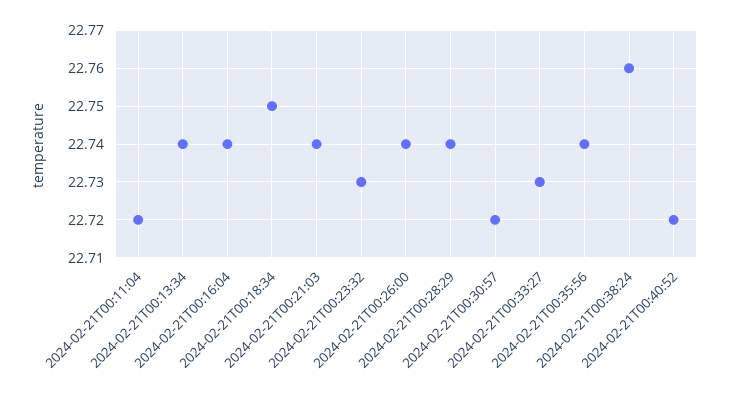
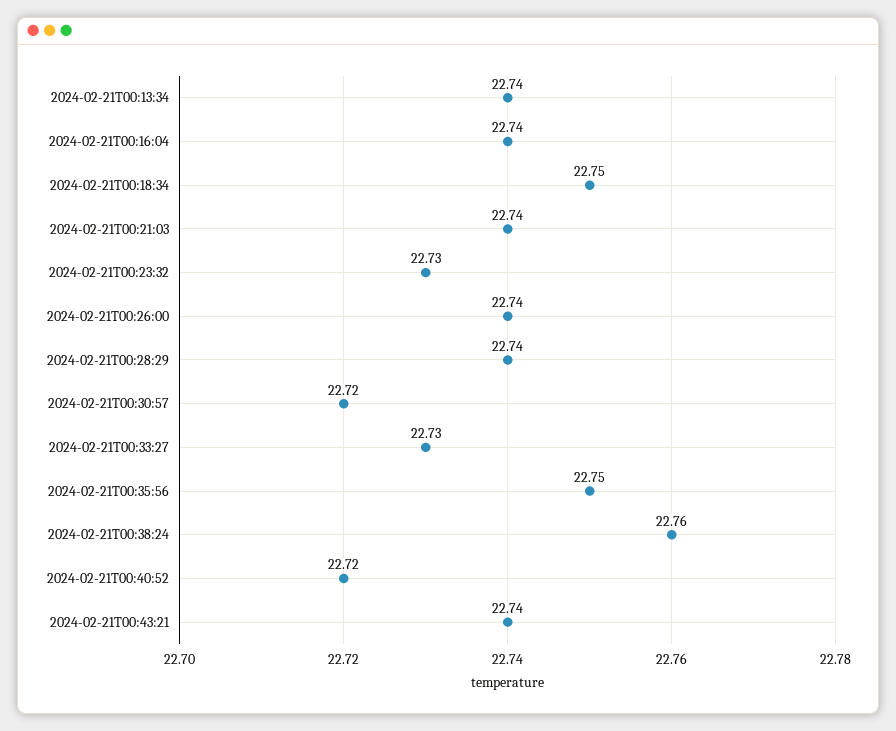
2024-02-21T00:11:04: 22.72 -> none
2024-02-21T00:35:56: 22.74 -> 22.75
2024-02-21T00:43:21: none -> 22.74

